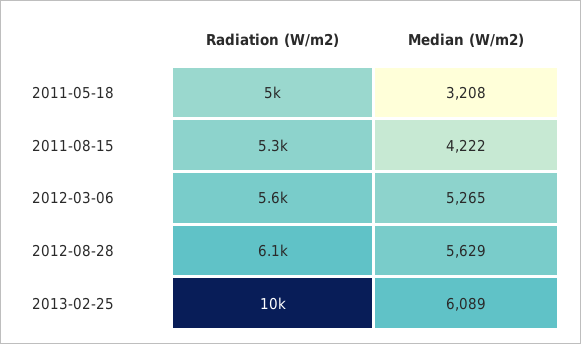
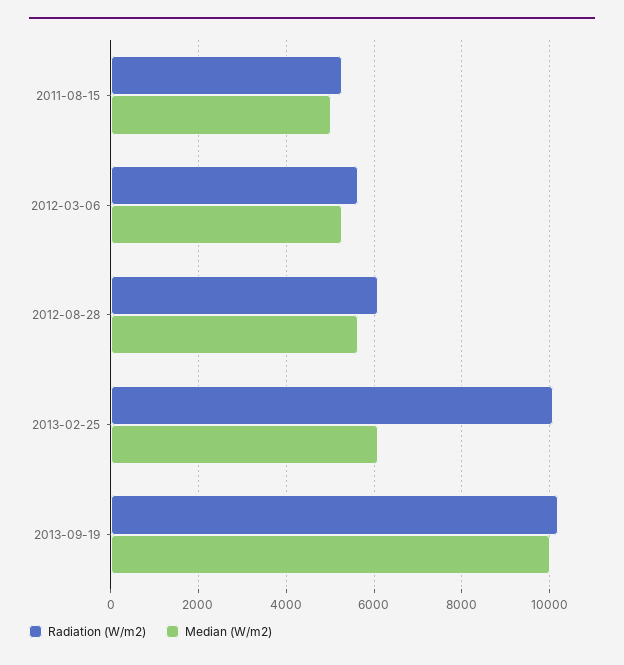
Radiation (W/m2), 2011-05-18: 5000 -> none
Median (W/m2), 2011-05-18: 3208 -> none
Median (W/m2), 2011-08-15: 4222 -> 5000
Radiation (W/m2), 2013-09-19: none -> 10200
Median (W/m2), 2013-09-19: none -> 10000

